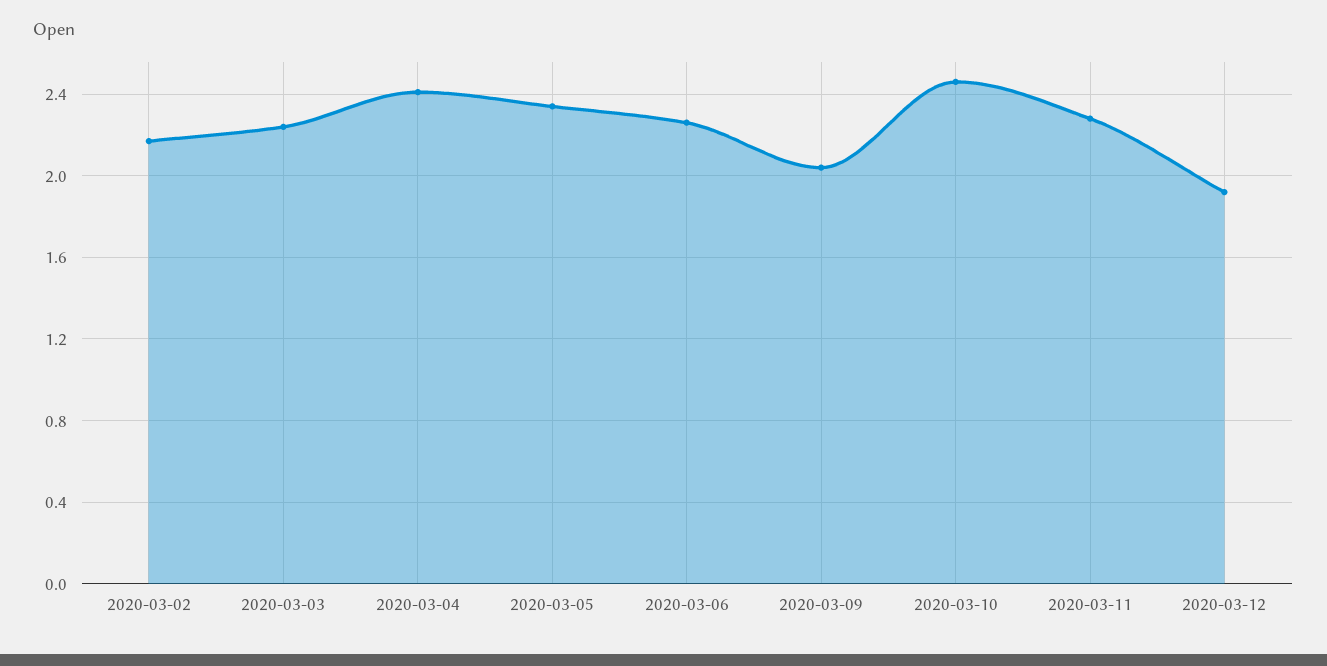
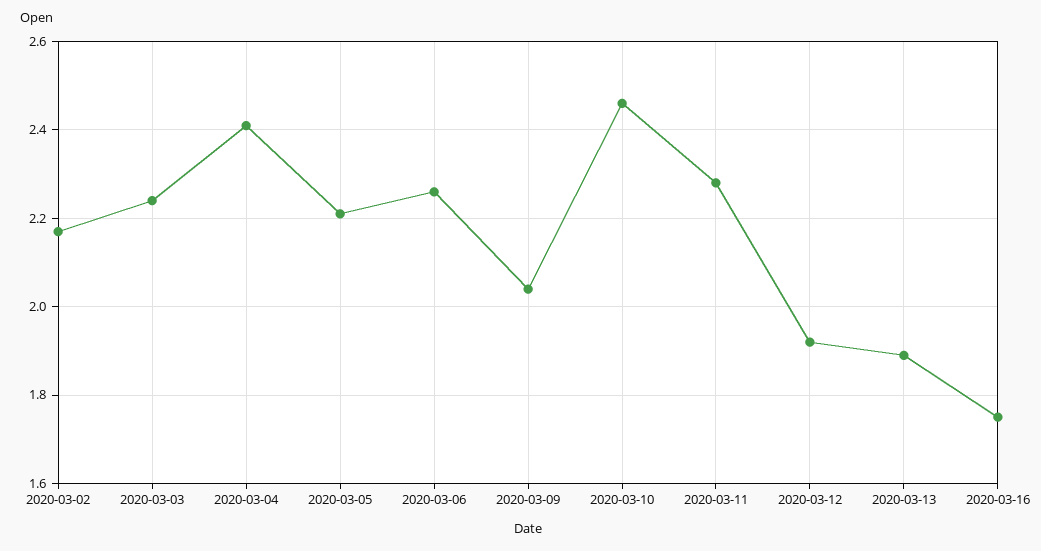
2020-03-05: 2.35 -> 2.2
2020-03-13: none -> 1.9
2020-03-16: none -> 1.75

